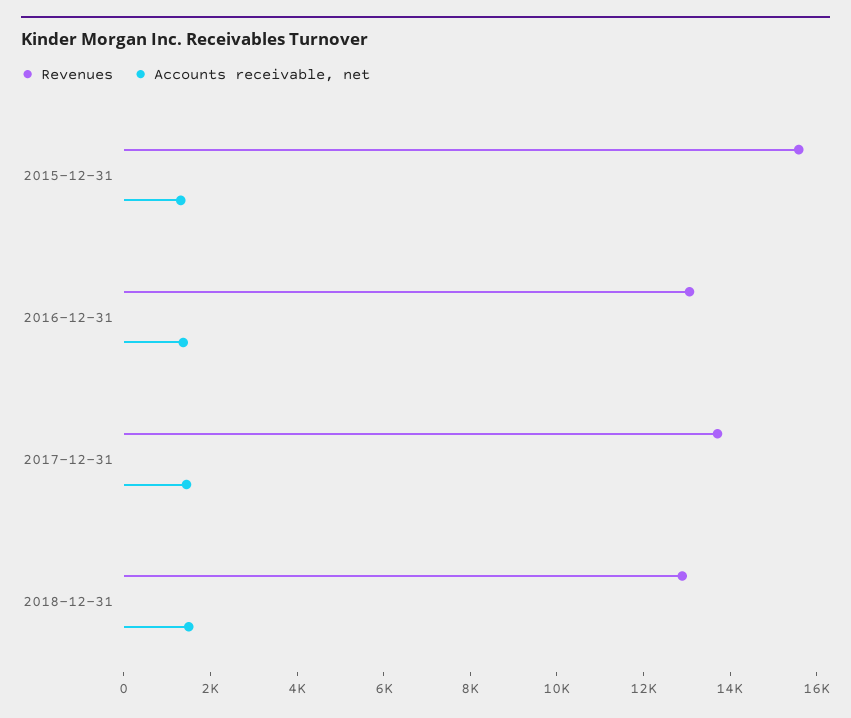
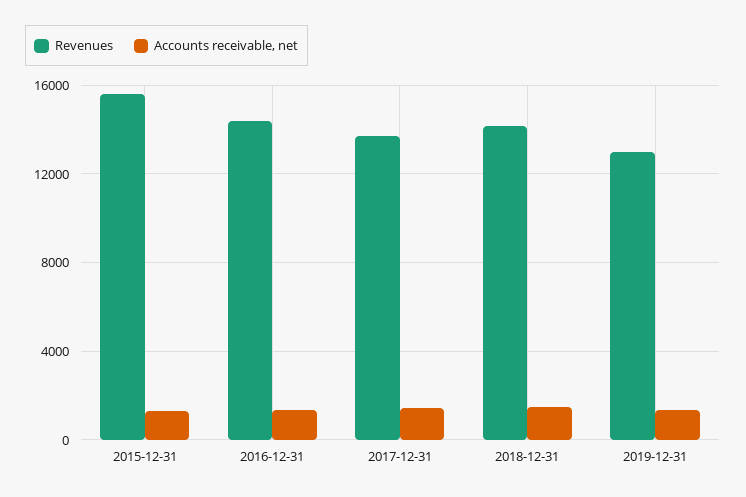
Revenues, 2016-12-31: 13000 -> 14500
Revenues, 2018-12-31: 13000 -> 14000
Revenues, 2019-12-31: none -> 13000
Accounts receivable, net, 2019-12-31: none -> 1500

